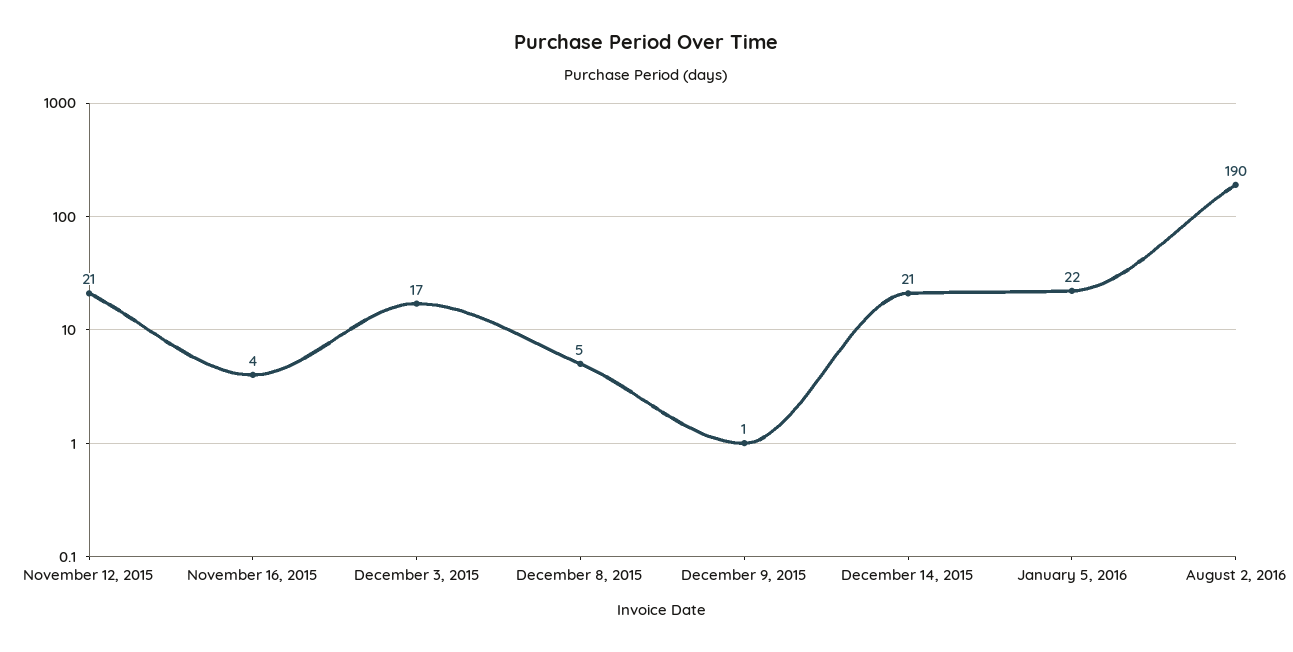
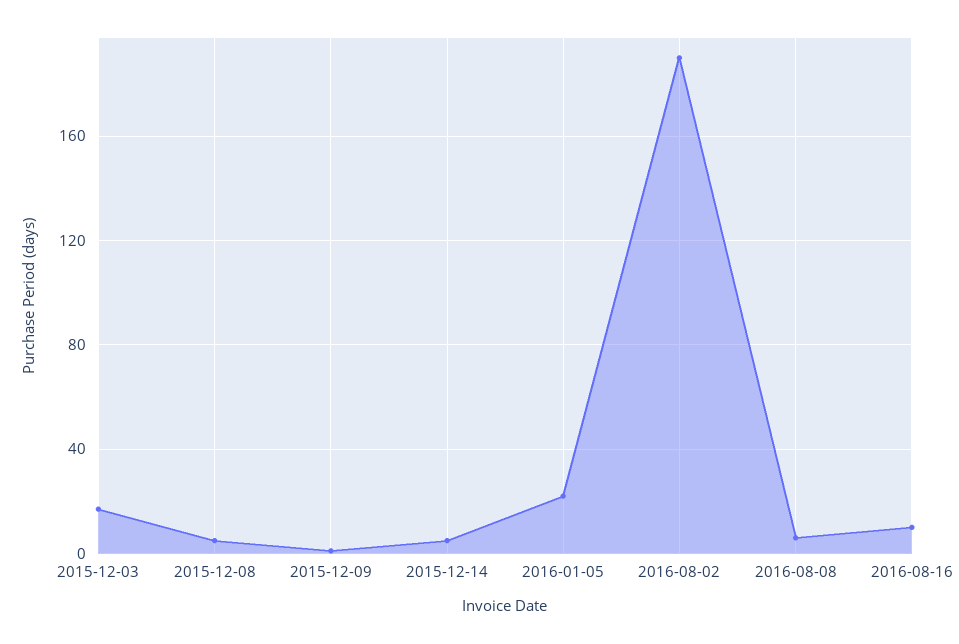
November 12, 2015: 21 -> none
November 16, 2015: 4 -> none
December 14, 2015: 21 -> 5
2016-08-08: none -> 5
2016-08-16: none -> 10

